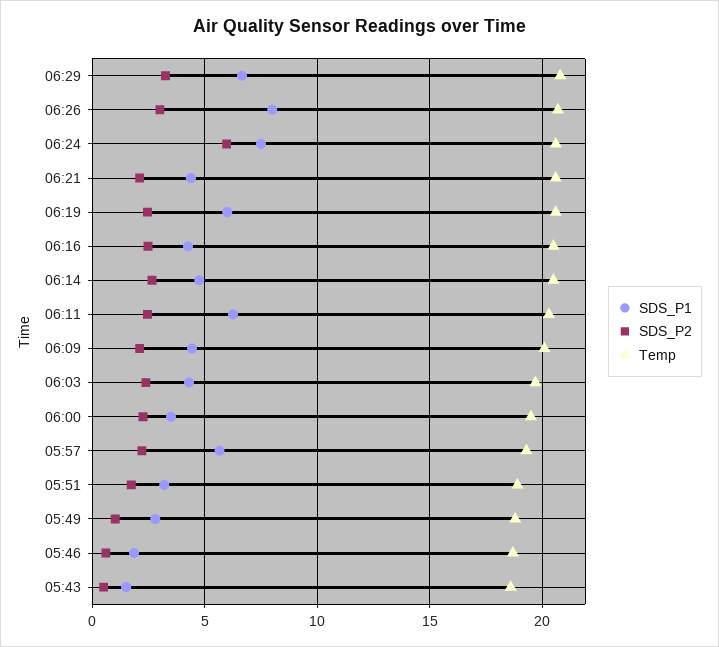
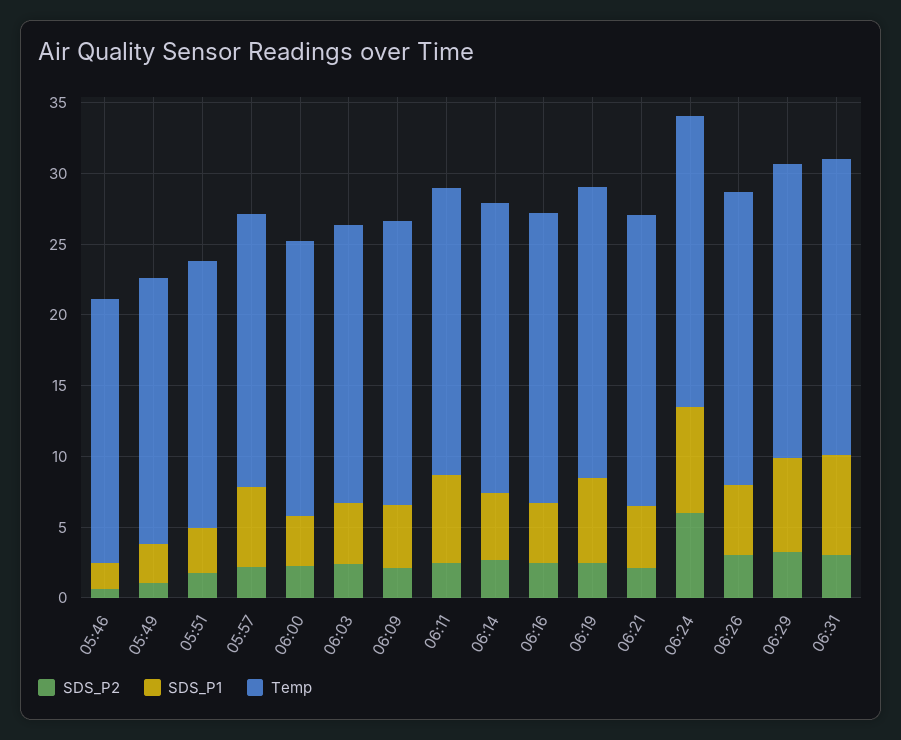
SDS_P1, 06:26: 8 -> 5
SDS_P1, 05:43: 1.5 -> none
SDS_P2, 05:43: 0.5 -> none
Temp, 05:43: 18.5 -> none
SDS_P2, 06:31: none -> 3
SDS_P1, 06:31: none -> 7
Temp, 06:31: none -> 21

